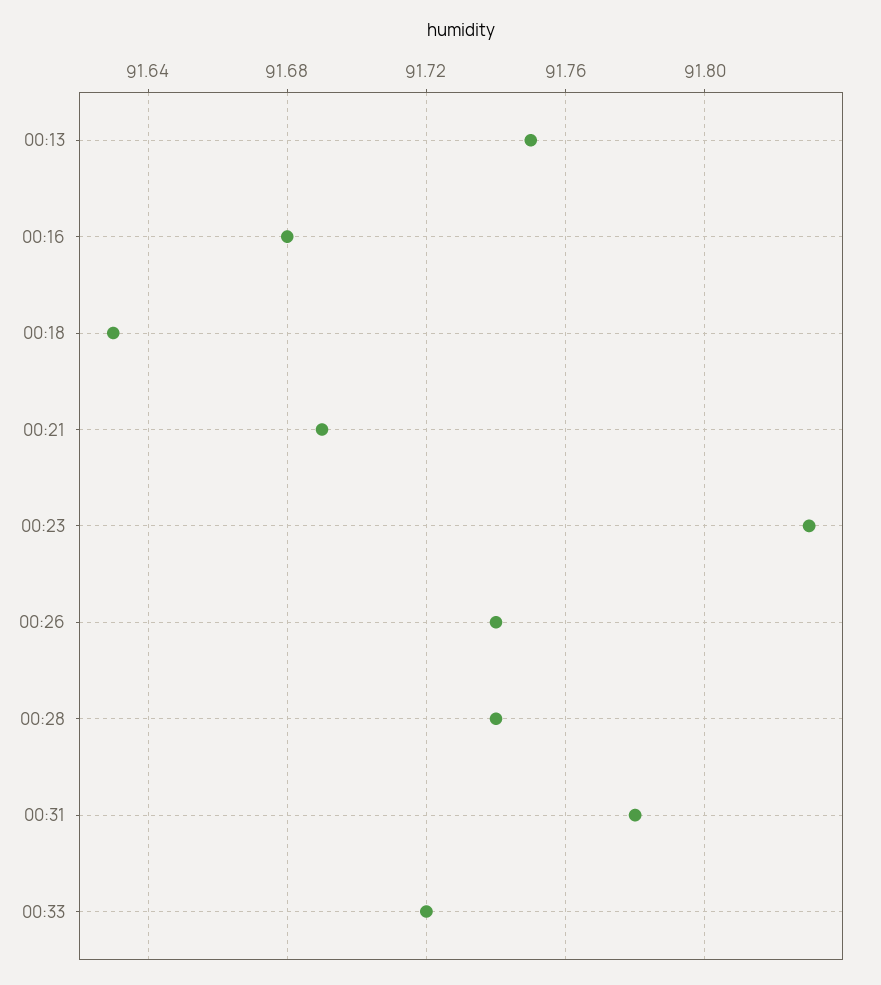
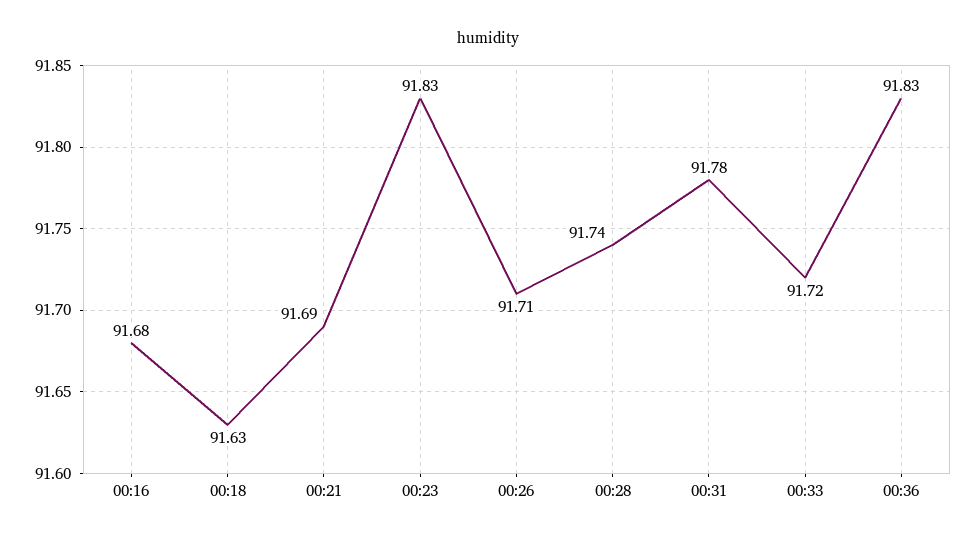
00:13: 91.75 -> none
00:26: 91.74 -> 91.71
00:36: none -> 91.83

